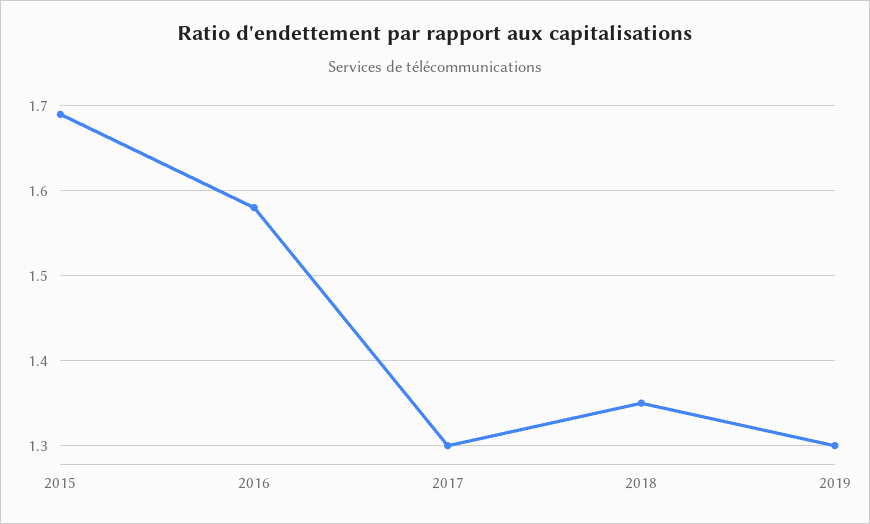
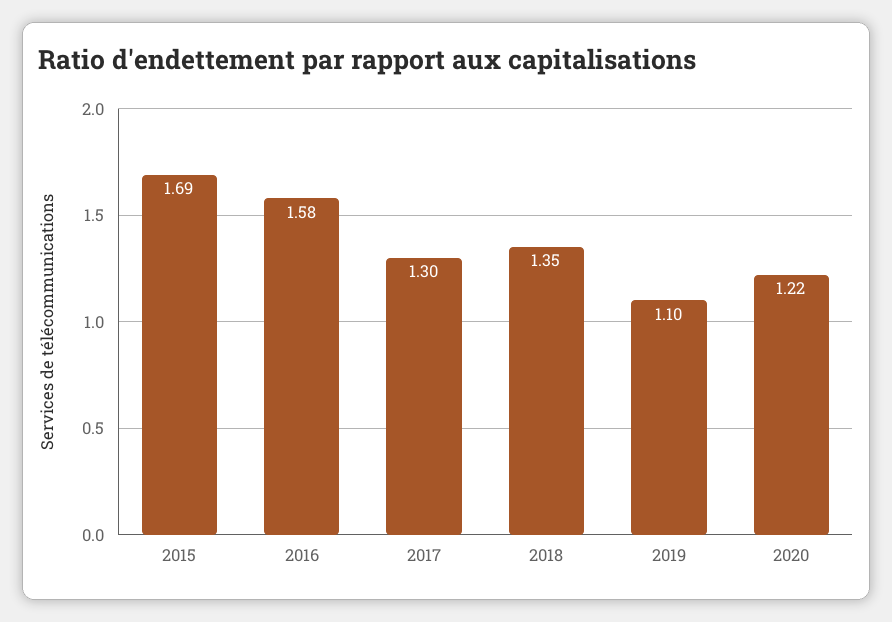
2019: 1.3 -> 1.1
2020: none -> 1.22

